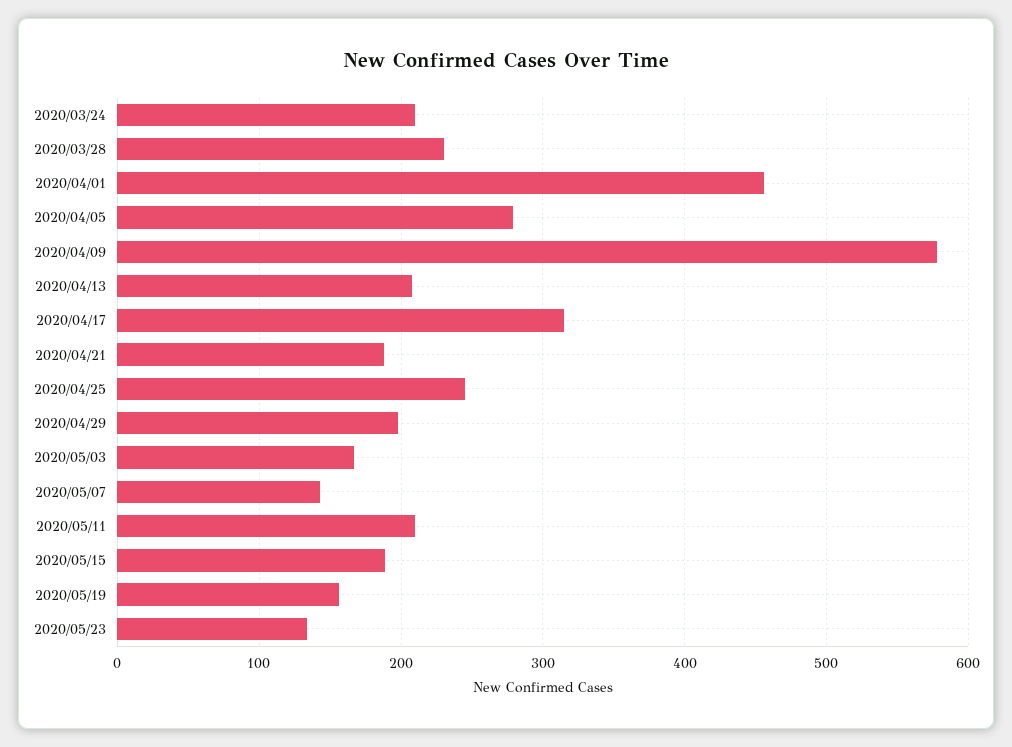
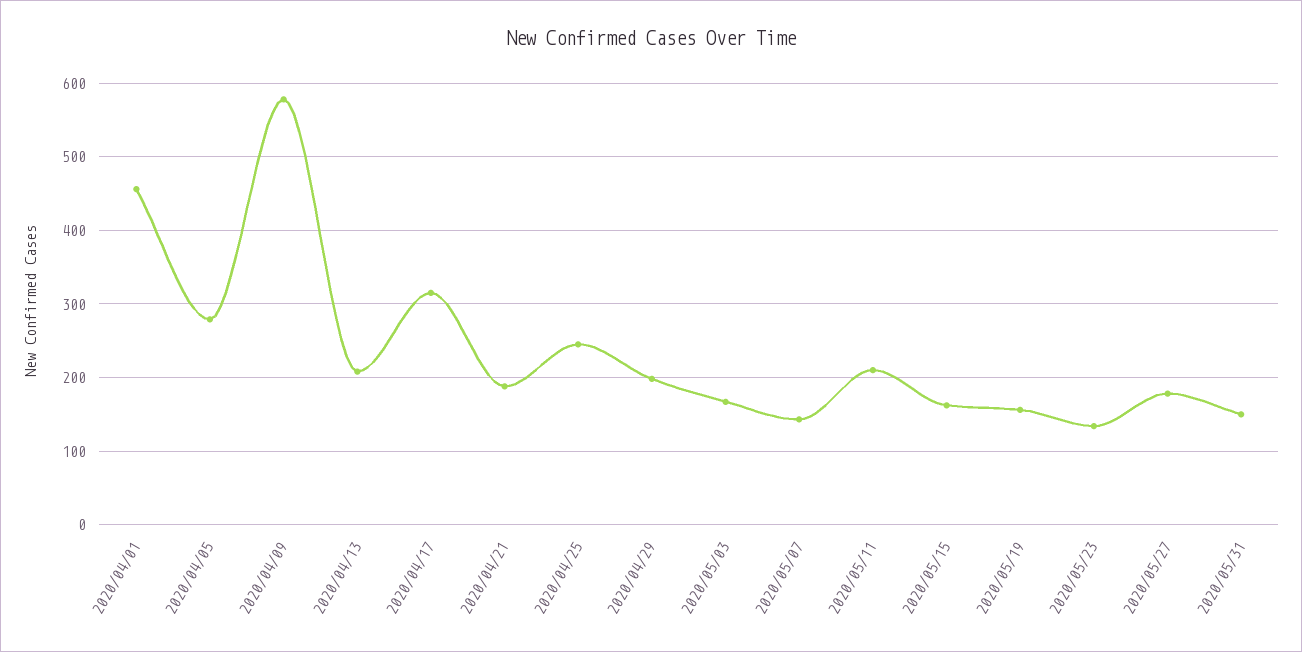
2020/03/24: 210 -> none
2020/03/28: 230 -> none
2020/05/15: 190 -> 160
2020/05/27: none -> 180
2020/05/31: none -> 150

